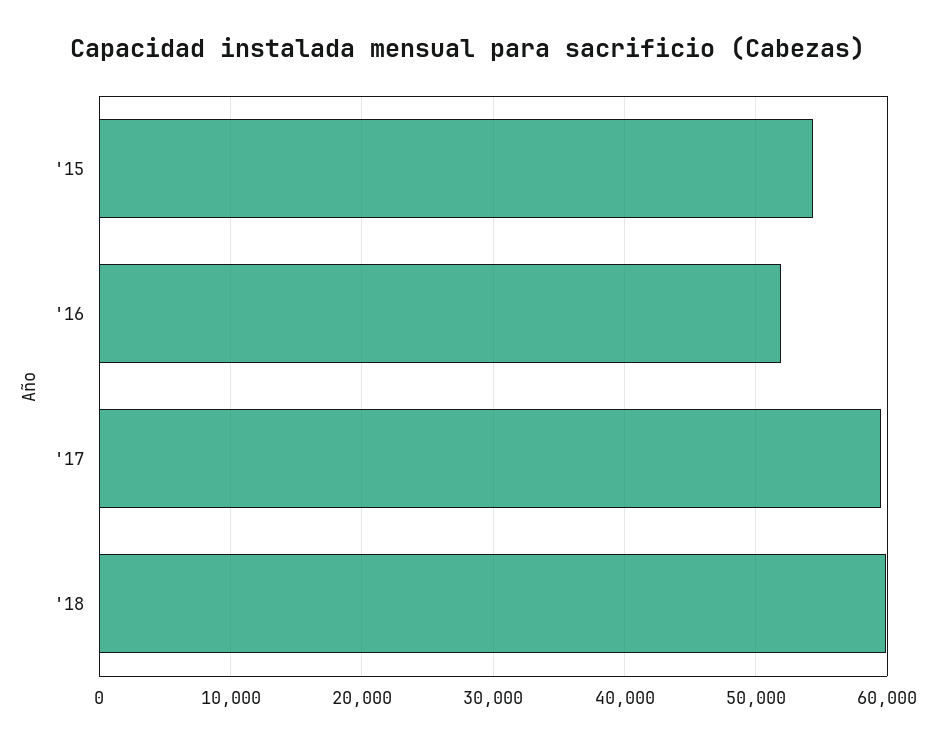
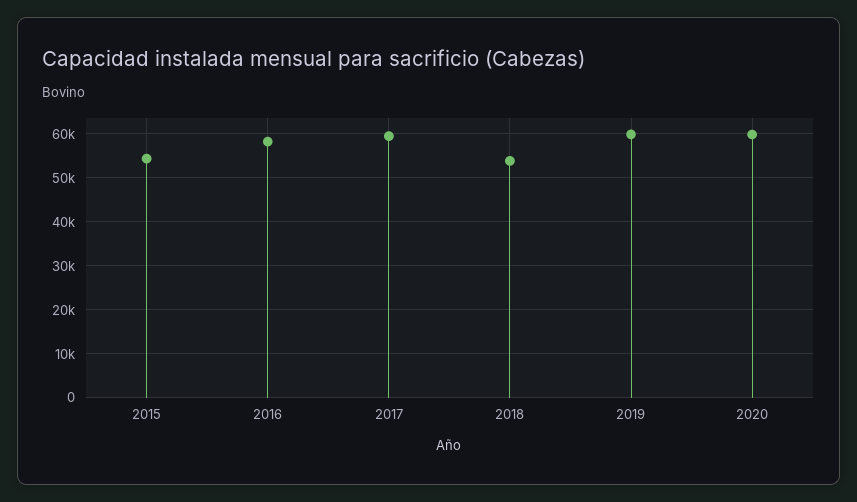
'16: 52000 -> 58000
'18: 60000 -> 54000
2019: none -> 60000
2020: none -> 60000

